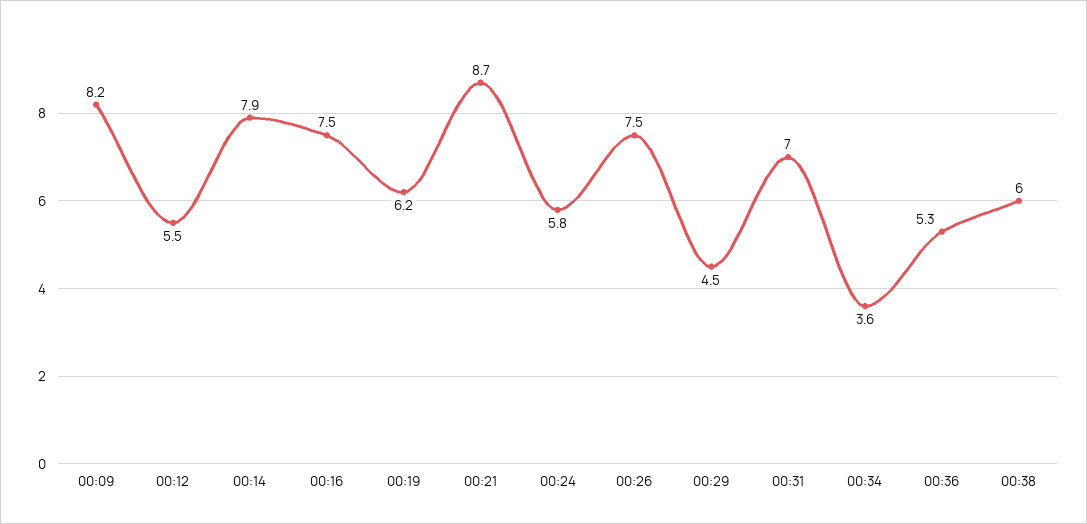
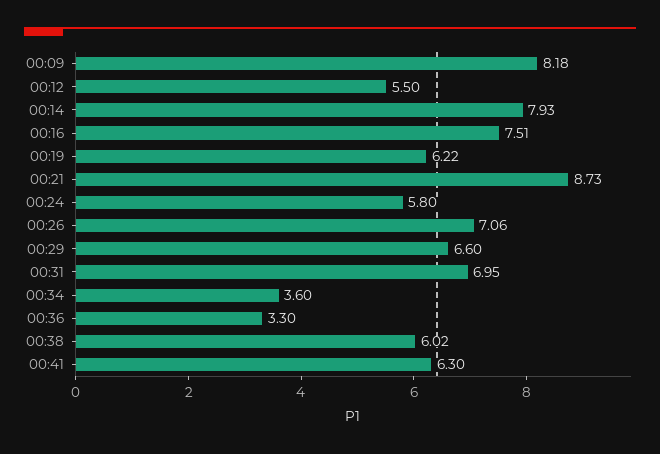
00:26: 7.5 -> 7.06
00:29: 4.5 -> 6.6
00:36: 5.3 -> 3.3
00:41: none -> 6.3

